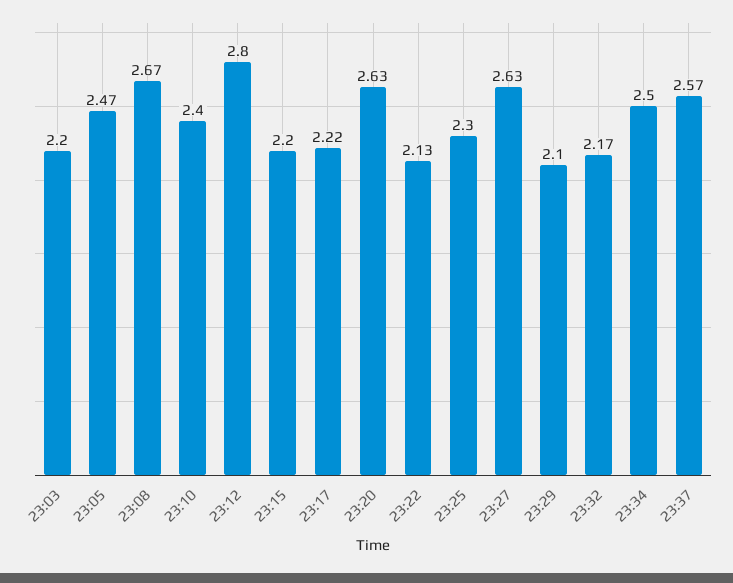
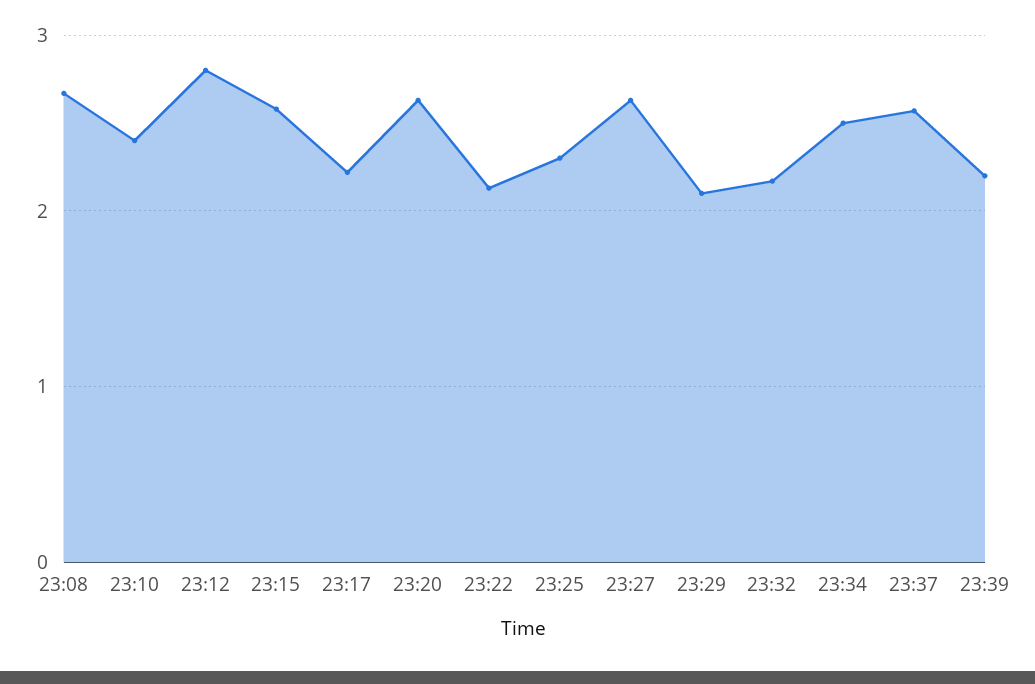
23:03: 2.2 -> none
23:05: 2.47 -> none
23:15: 2.2 -> 2.6
23:39: none -> 2.2

